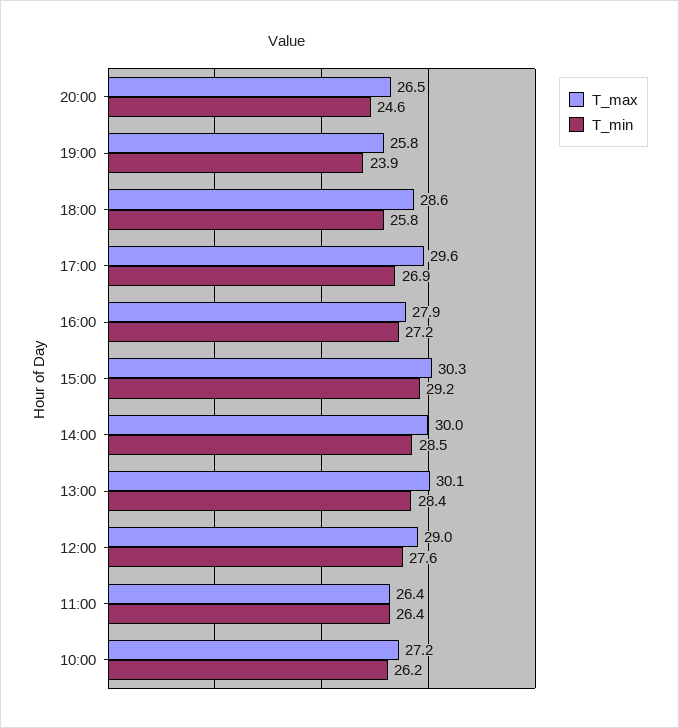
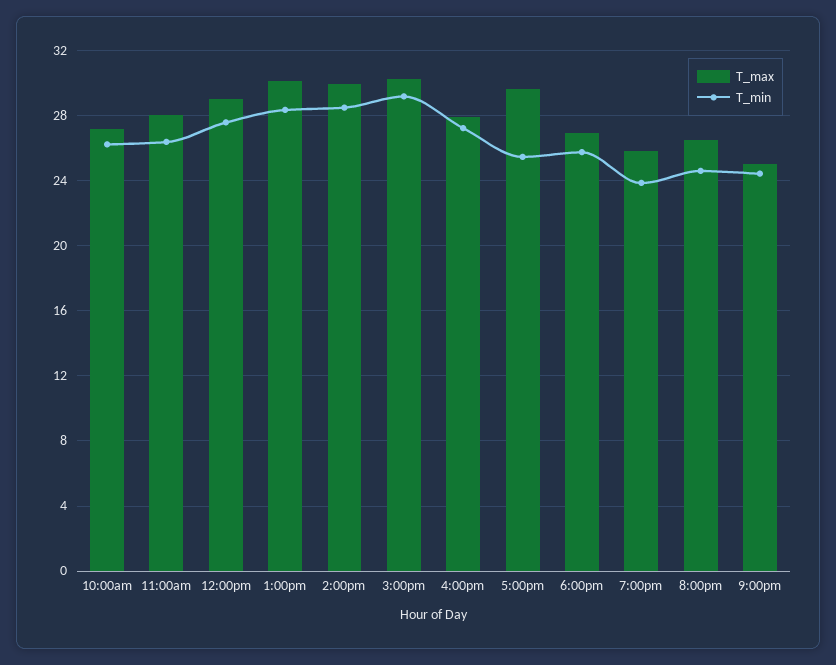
T_max, 18:00: 28.6 -> 27
T_min, 17:00: 26.9 -> 25.5
T_max, 11:00: 26.4 -> 28
T_max, 9:00pm: none -> 25
T_min, 9:00pm: none -> 24.5

